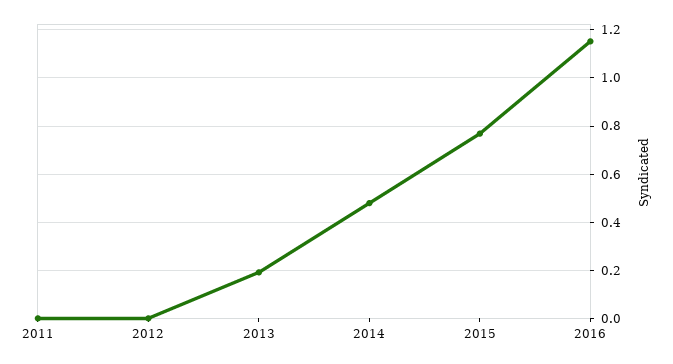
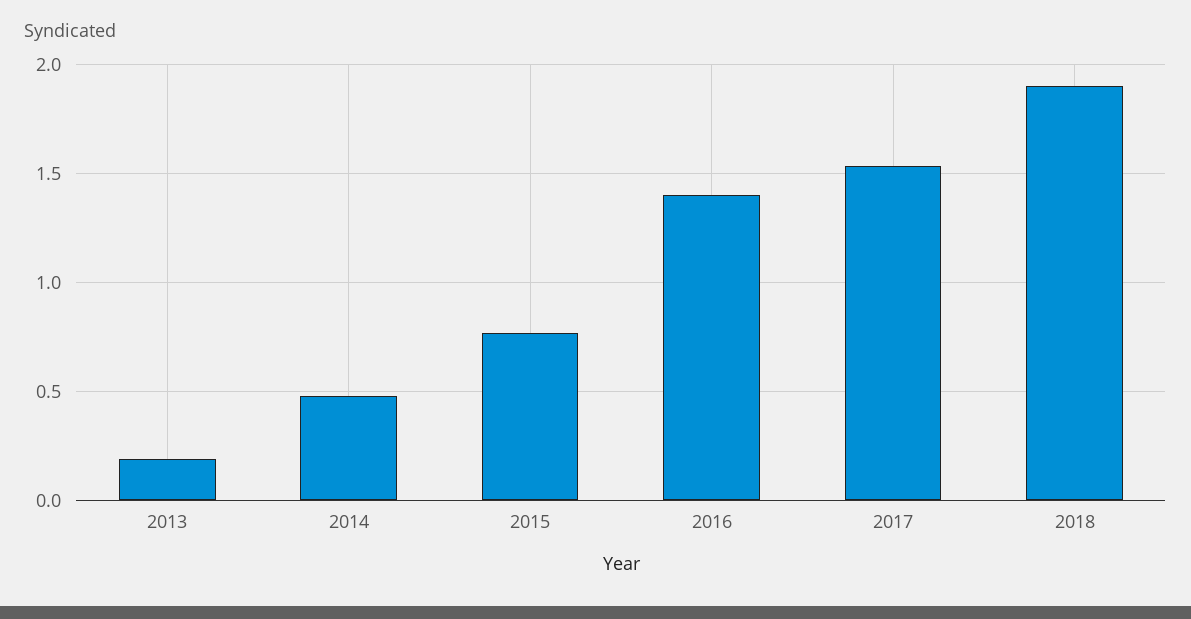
2011: 0 -> none
2012: 0 -> none
2016: 1.15 -> 1.4
2017: none -> 1.55
2018: none -> 1.9

